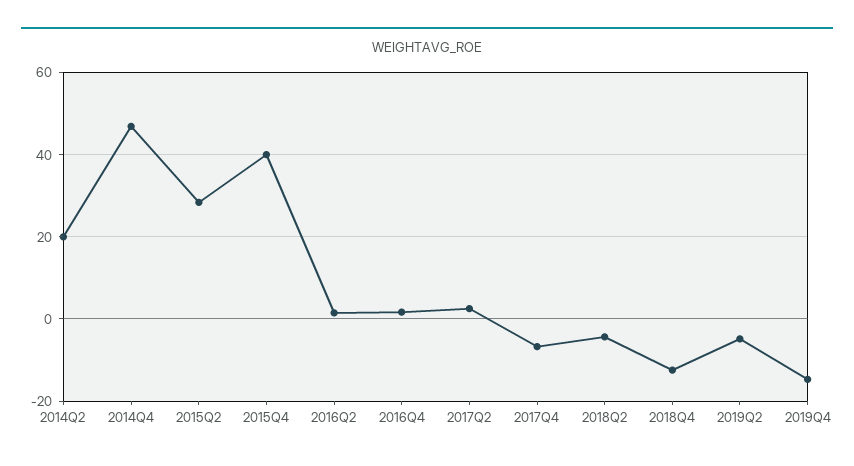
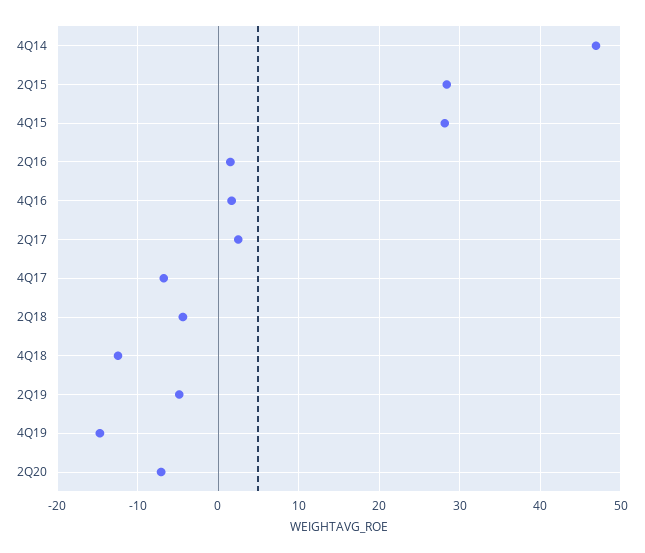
2014Q2: 20 -> none
2015Q4: 40 -> 28
2Q20: none -> -7

